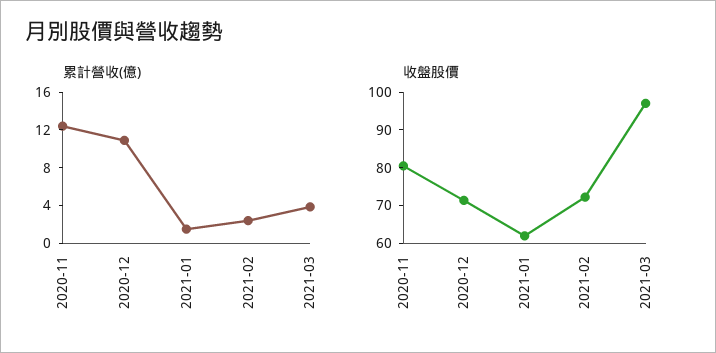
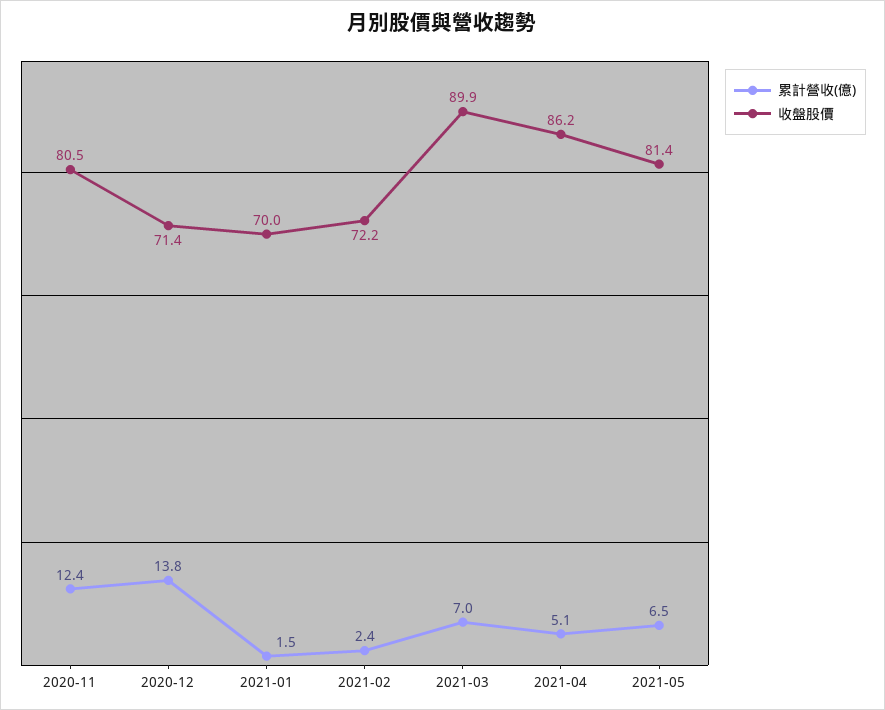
累計營收(億), 2020-12: 11 -> 13.8
累計營收(億), 2021-03: 4 -> 7
收盤股價, 2021-01: 62.5 -> 70
收盤股價, 2021-03: 97.5 -> 89.9
累計營收(億), 2021-04: none -> 5.1
收盤股價, 2021-04: none -> 86.2
累計營收(億), 2021-05: none -> 6.5
收盤股價, 2021-05: none -> 81.4

